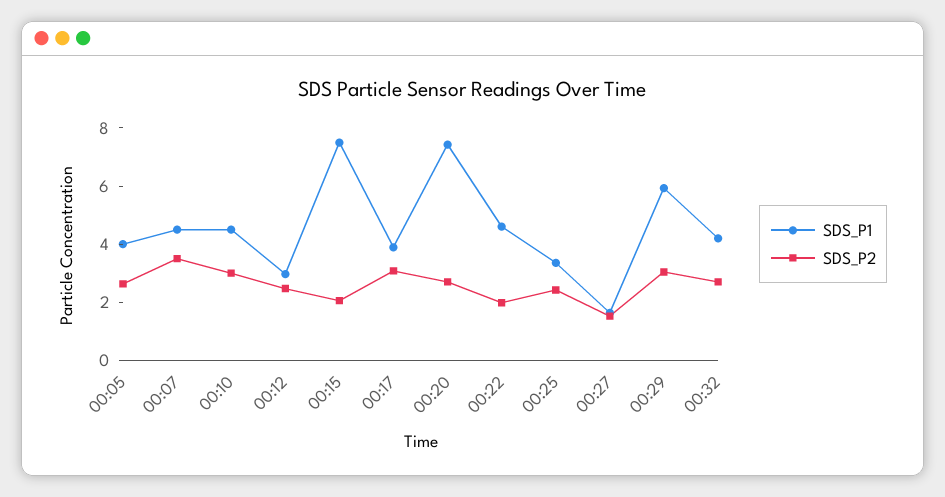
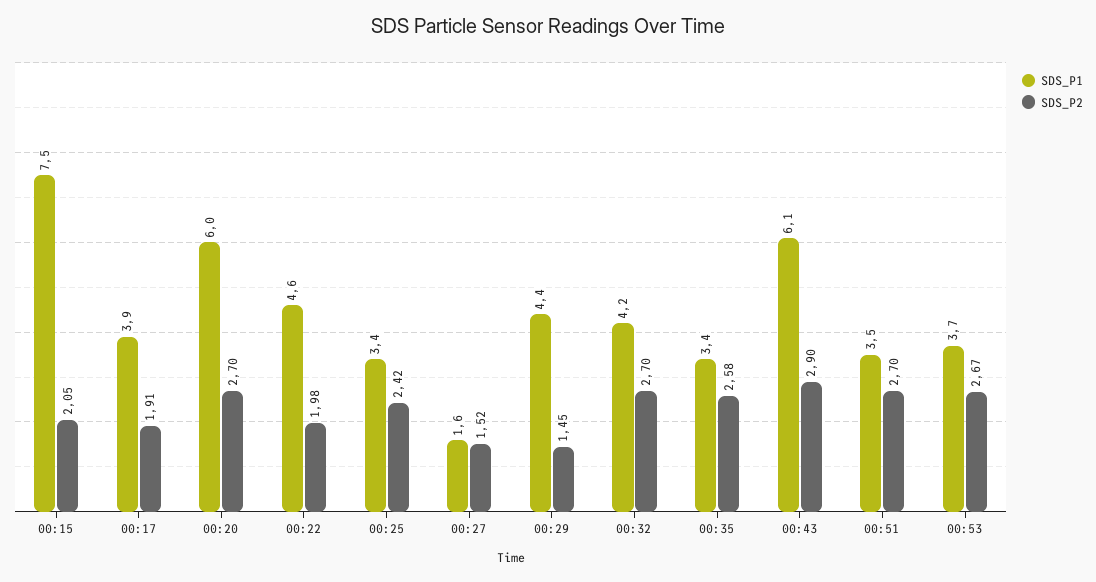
SDS_P1, 00:05: 4 -> none
SDS_P2, 00:05: 2.5 -> none
SDS_P1, 00:07: 4.5 -> none
SDS_P2, 00:07: 3.5 -> none
SDS_P1, 00:10: 4.5 -> none
SDS_P2, 00:10: 3 -> none
SDS_P1, 00:12: 3 -> none
SDS_P2, 00:12: 2.5 -> none
SDS_P2, 00:17: 3 -> 1.91
SDS_P1, 00:20: 7.5 -> 6
SDS_P1, 00:29: 6 -> 4.4
SDS_P2, 00:29: 3 -> 1.45
SDS_P1, 00:35: none -> 3.4
SDS_P2, 00:35: none -> 2.58
SDS_P1, 00:43: none -> 6.1
SDS_P2, 00:43: none -> 2.9
SDS_P1, 00:51: none -> 3.5
SDS_P2, 00:51: none -> 2.7
SDS_P1, 00:53: none -> 3.7
SDS_P2, 00:53: none -> 2.67

